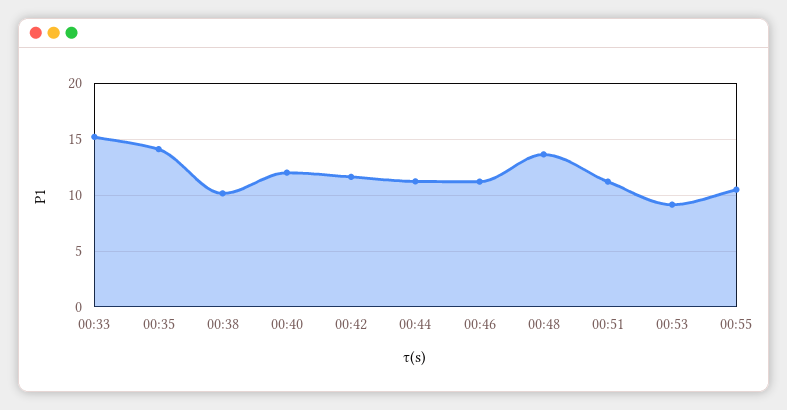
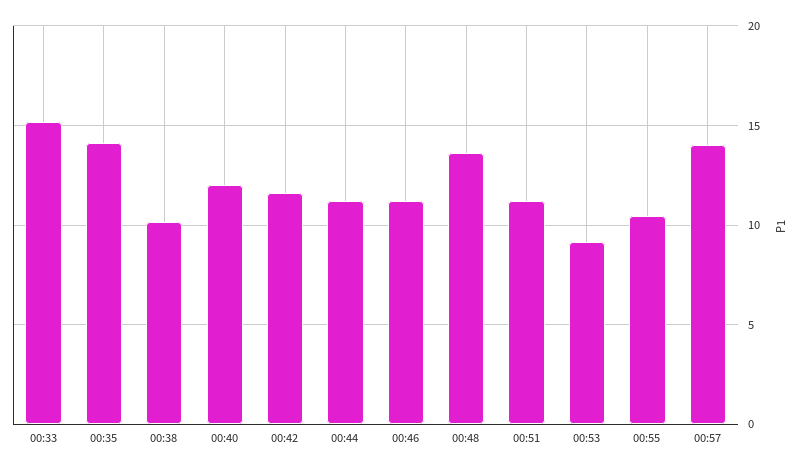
00:57: none -> 14

